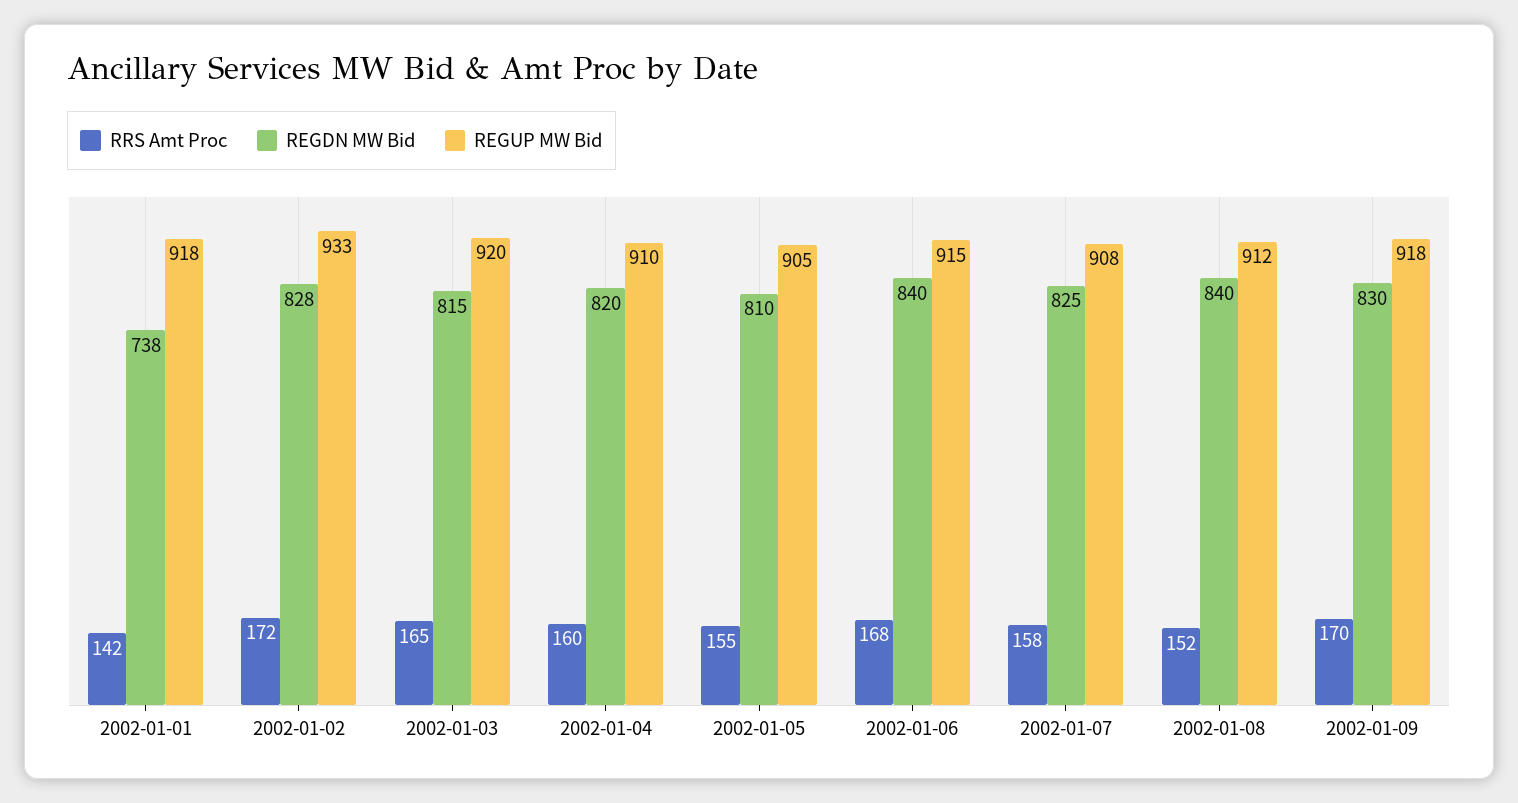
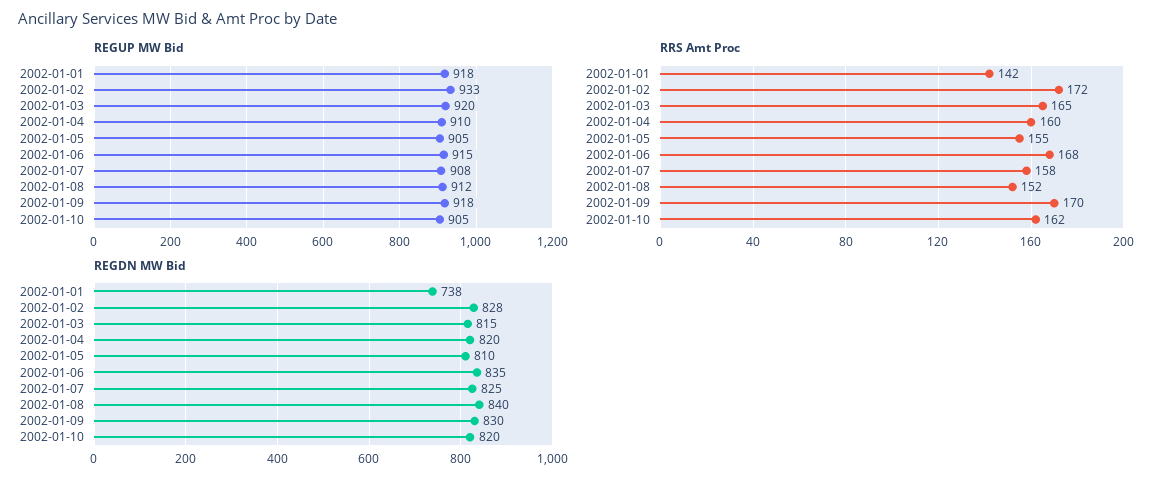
REGDN MW Bid, 2002-01-06: 840 -> 835
REGUP MW Bid, 2002-01-10: none -> 905
RRS Amt Proc, 2002-01-10: none -> 162
REGDN MW Bid, 2002-01-10: none -> 820

